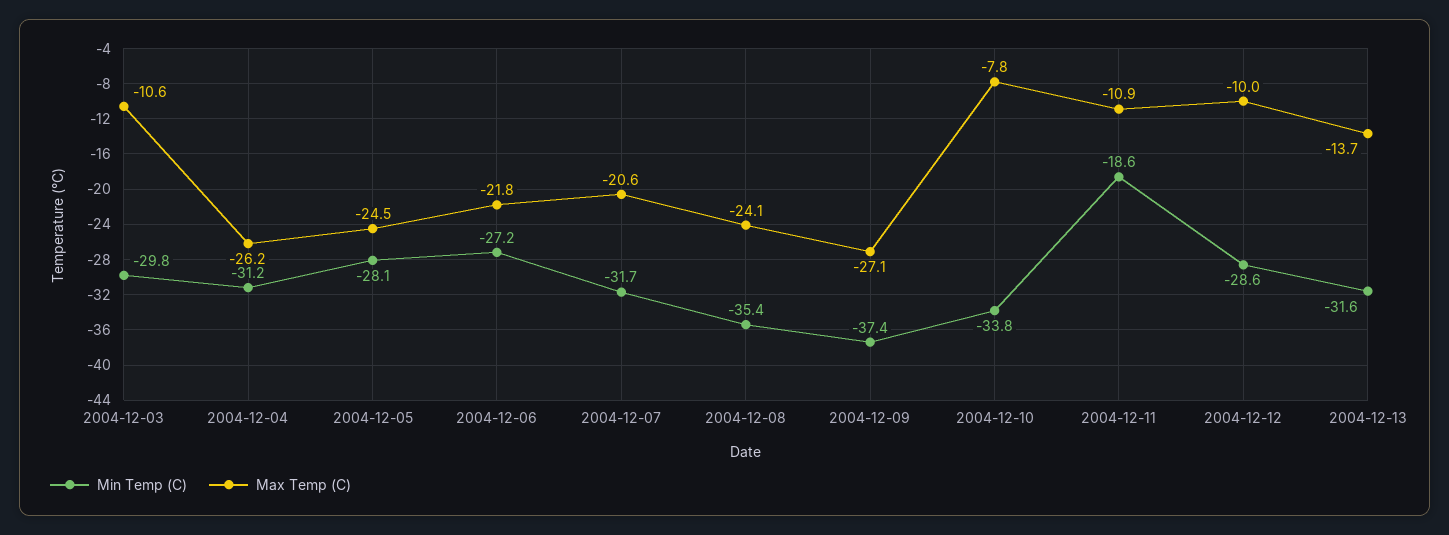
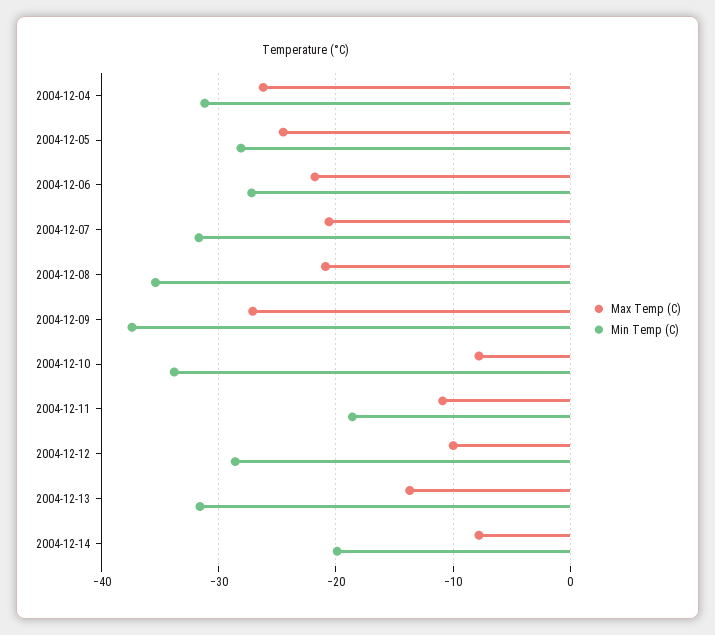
Min Temp (C), 2004-12-03: -29.8 -> none
Max Temp (C), 2004-12-03: -10.6 -> none
Max Temp (C), 2004-12-08: -24.1 -> -21
Max Temp (C), 2004-12-14: none -> -8
Min Temp (C), 2004-12-14: none -> -20

